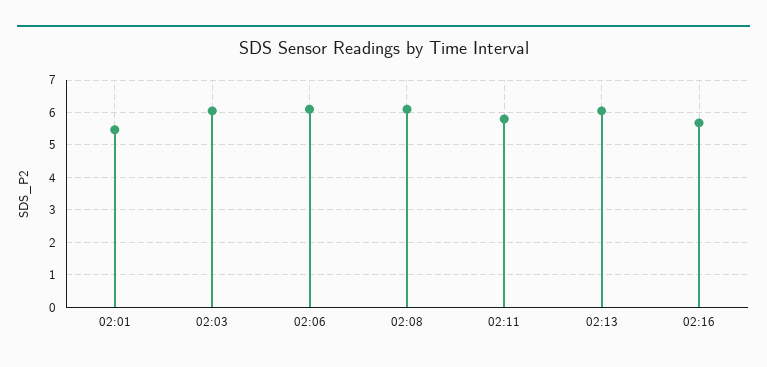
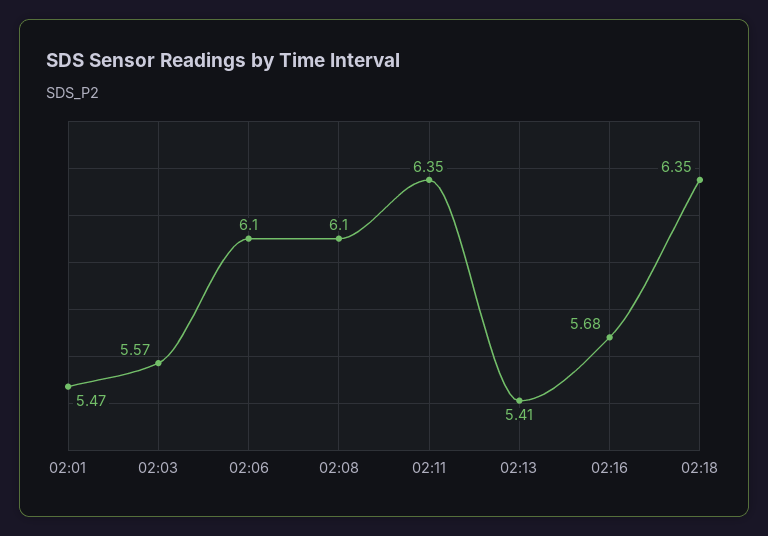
02:03: 6 -> 5.57
02:11: 5.8 -> 6.35
02:13: 6 -> 5.41
02:18: none -> 6.35

